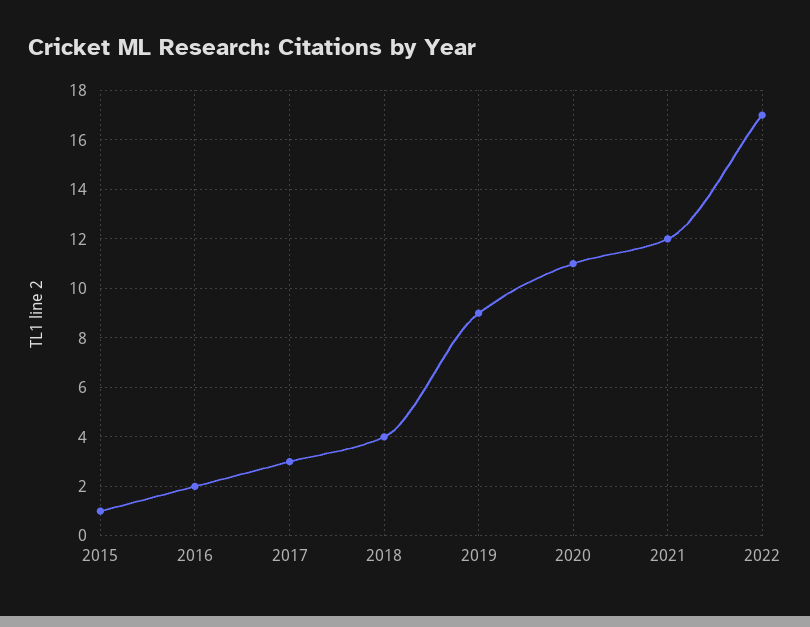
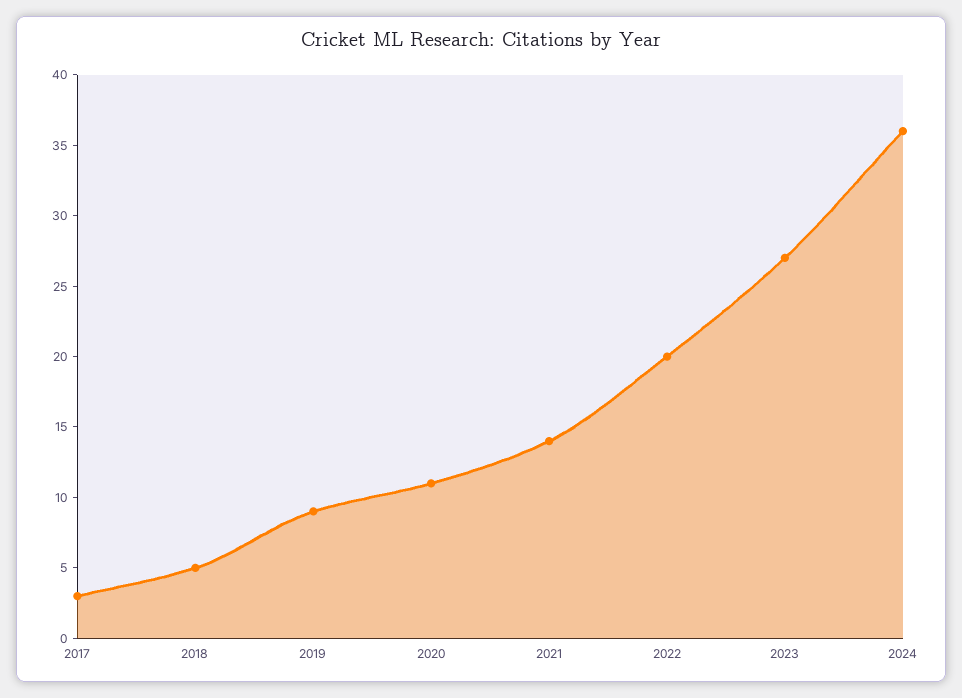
2015: 1 -> none
2016: 2 -> none
2018: 4 -> 5
2021: 12 -> 14
2022: 17 -> 20
2023: none -> 27
2024: none -> 36

